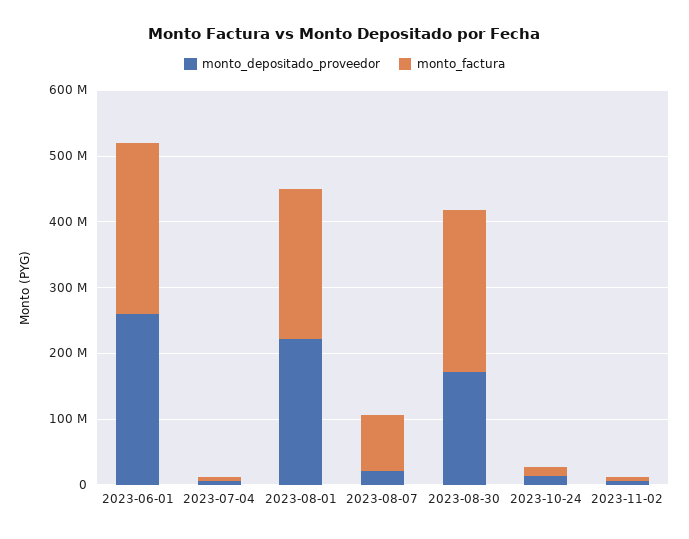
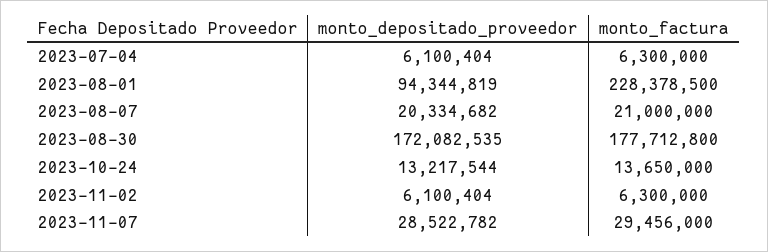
monto_depositado_proveedor, 2023-06-01: 260000000 -> none
monto_factura, 2023-06-01: 260000000 -> none
monto_depositado_proveedor, 2023-08-01: 220000000 -> 94344819
monto_factura, 2023-08-07: 80000000 -> 21000000
monto_factura, 2023-08-30: 240000000 -> 177712800
monto_depositado_proveedor, 2023-11-07: none -> 28522782
monto_factura, 2023-11-07: none -> 29456000

